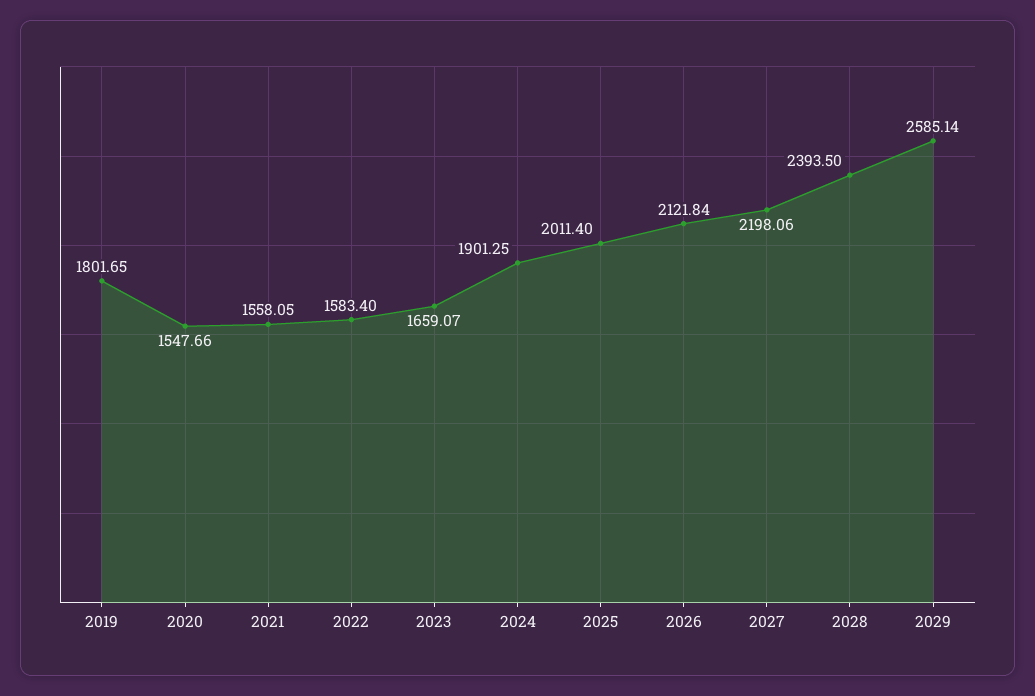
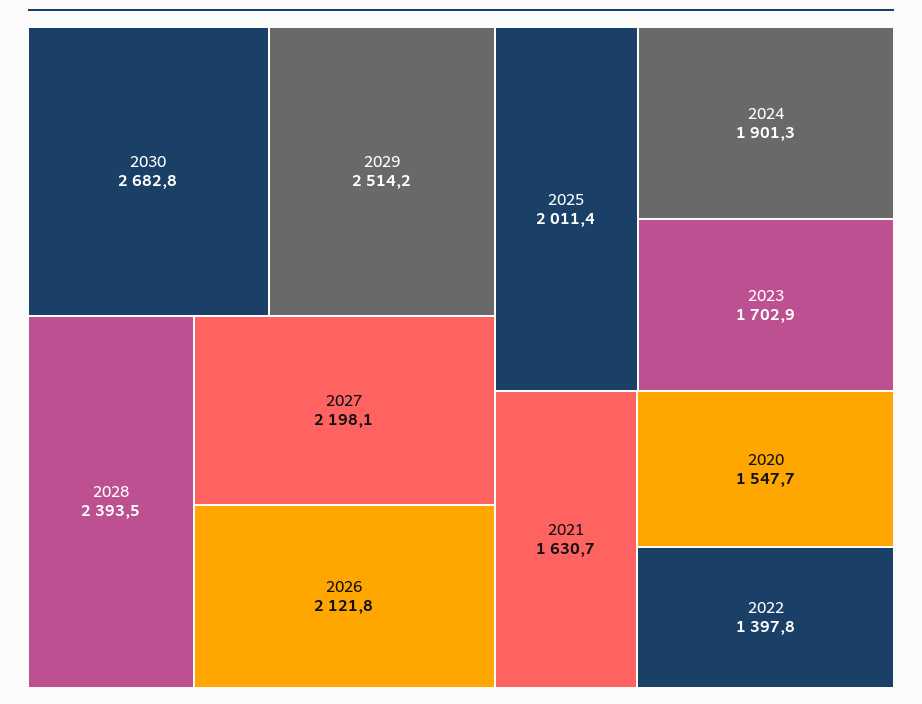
2019: 1801.65 -> none
2021: 1558.05 -> 1630.7
2022: 1583.4 -> 1397.8
2023: 1659.07 -> 1702.9
2029: 2585.14 -> 2514.2
2030: none -> 2682.8

